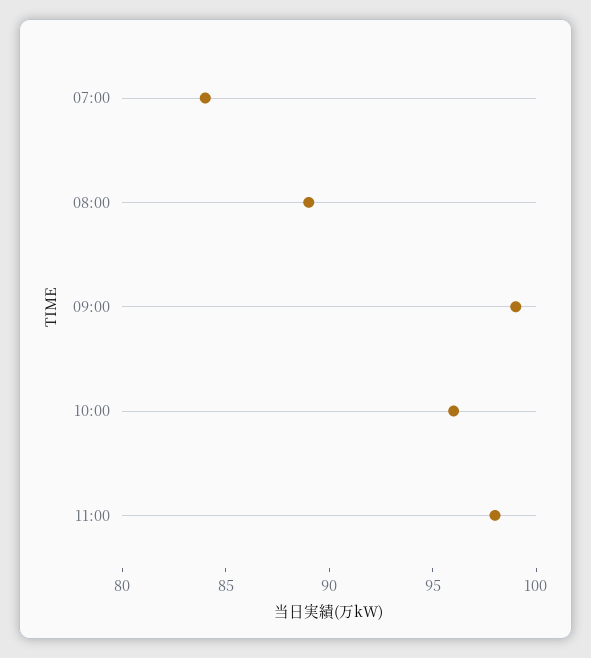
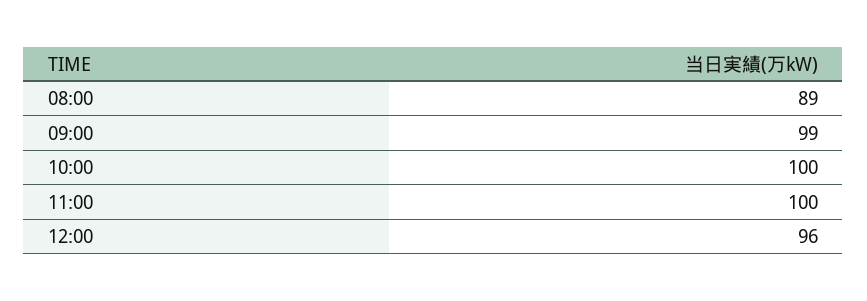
07:00: 84 -> none
10:00: 96 -> 100
11:00: 98 -> 100
12:00: none -> 96

